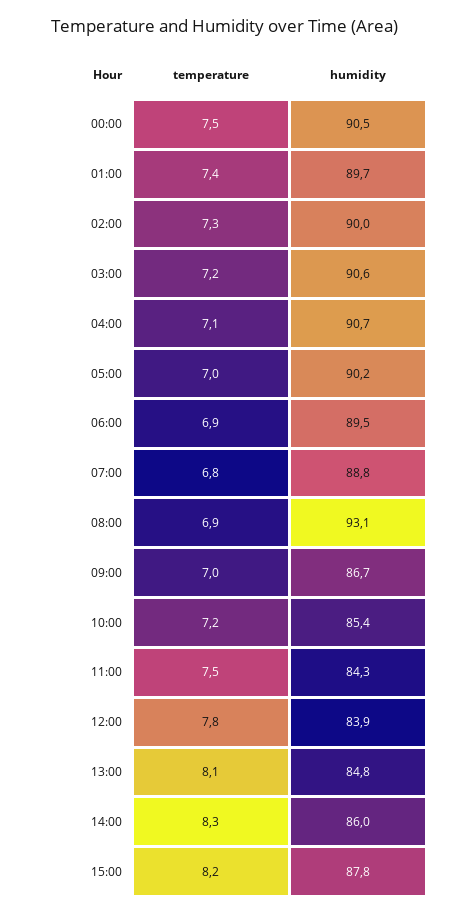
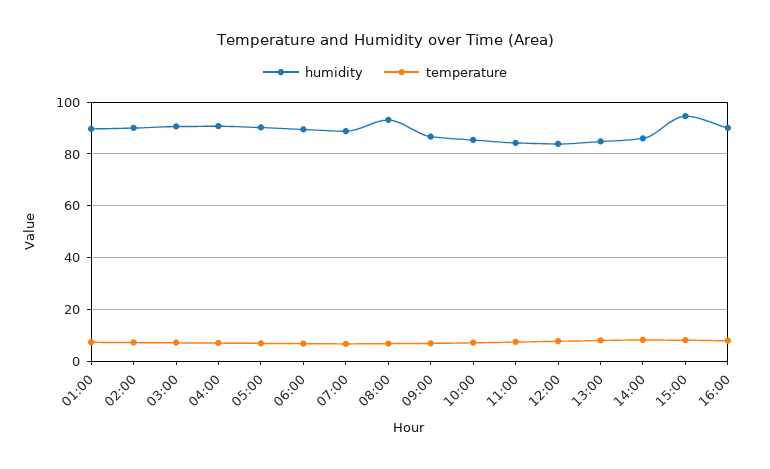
temperature, 00:00: 7.5 -> none
humidity, 00:00: 90.5 -> none
humidity, 15:00: 87.8 -> 95
humidity, 16:00: none -> 90
temperature, 16:00: none -> 7.5

